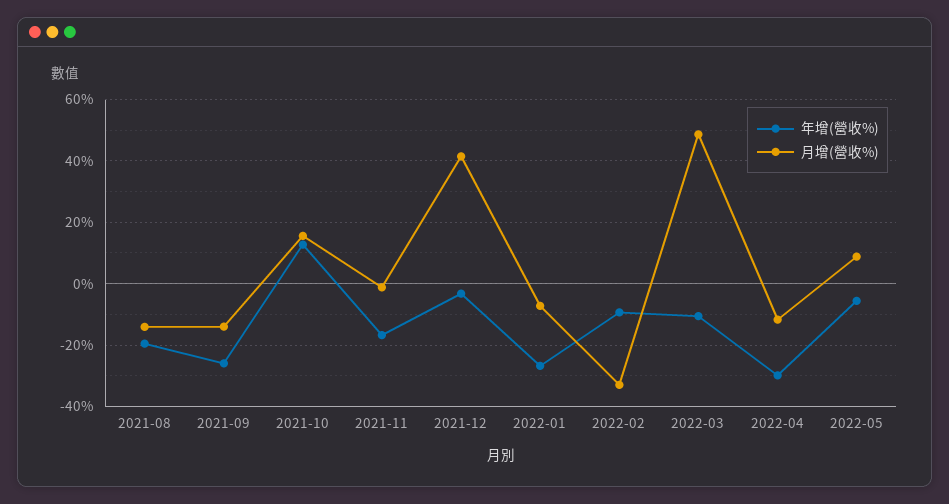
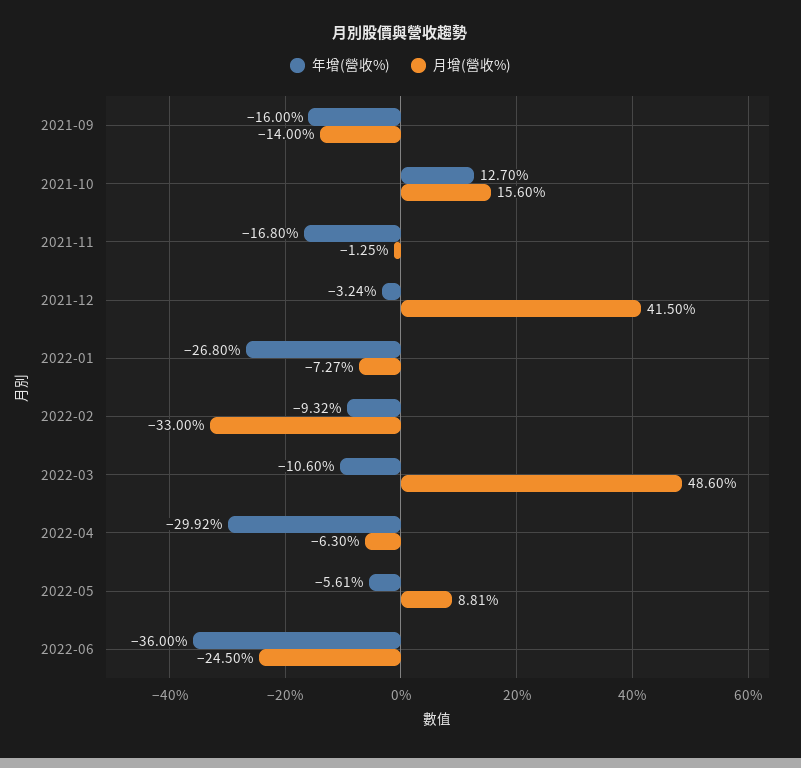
年增(營收%), 2021-08: -20 -> none
月增(營收%), 2021-08: -14 -> none
年增(營收%), 2021-09: -26 -> -16
月增(營收%), 2022-04: -12 -> -6.3
年增(營收%), 2022-06: none -> -36
月增(營收%), 2022-06: none -> -24.5

